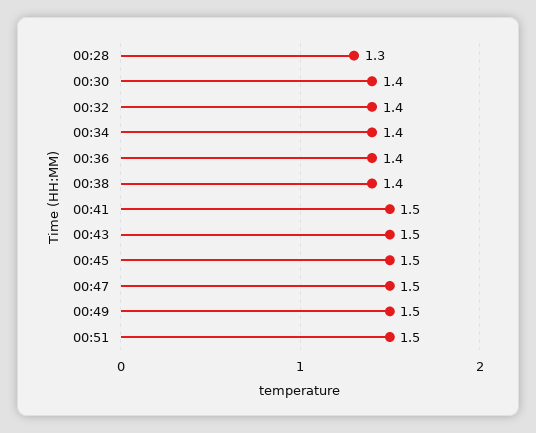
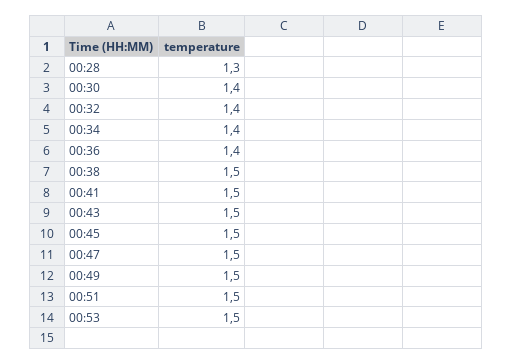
00:38: 1.4 -> 1.5
00:53: none -> 1.5

